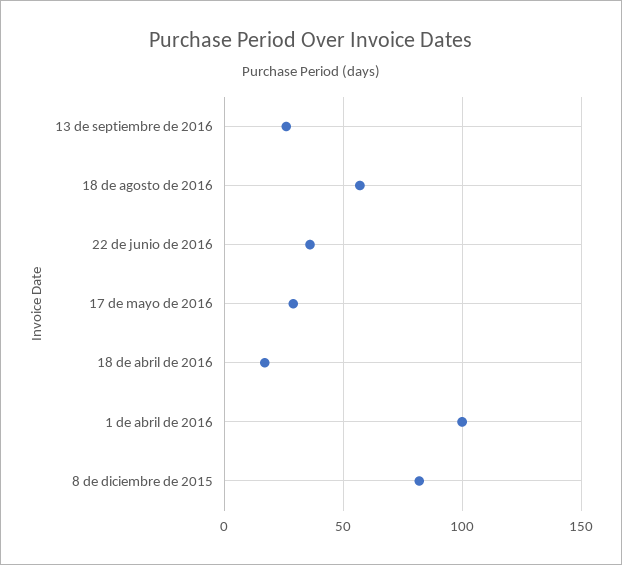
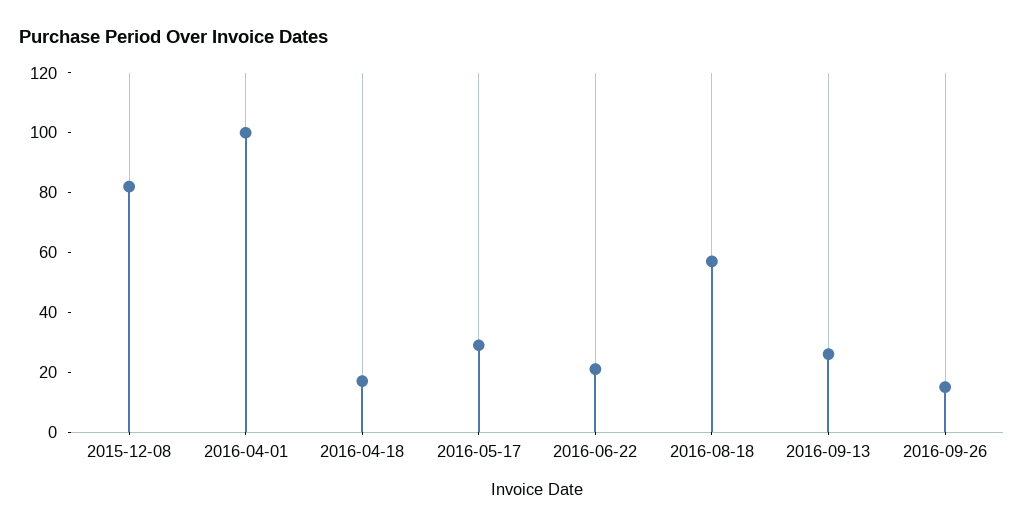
22 de junio de 2016: 35 -> 20
2016-09-26: none -> 15

